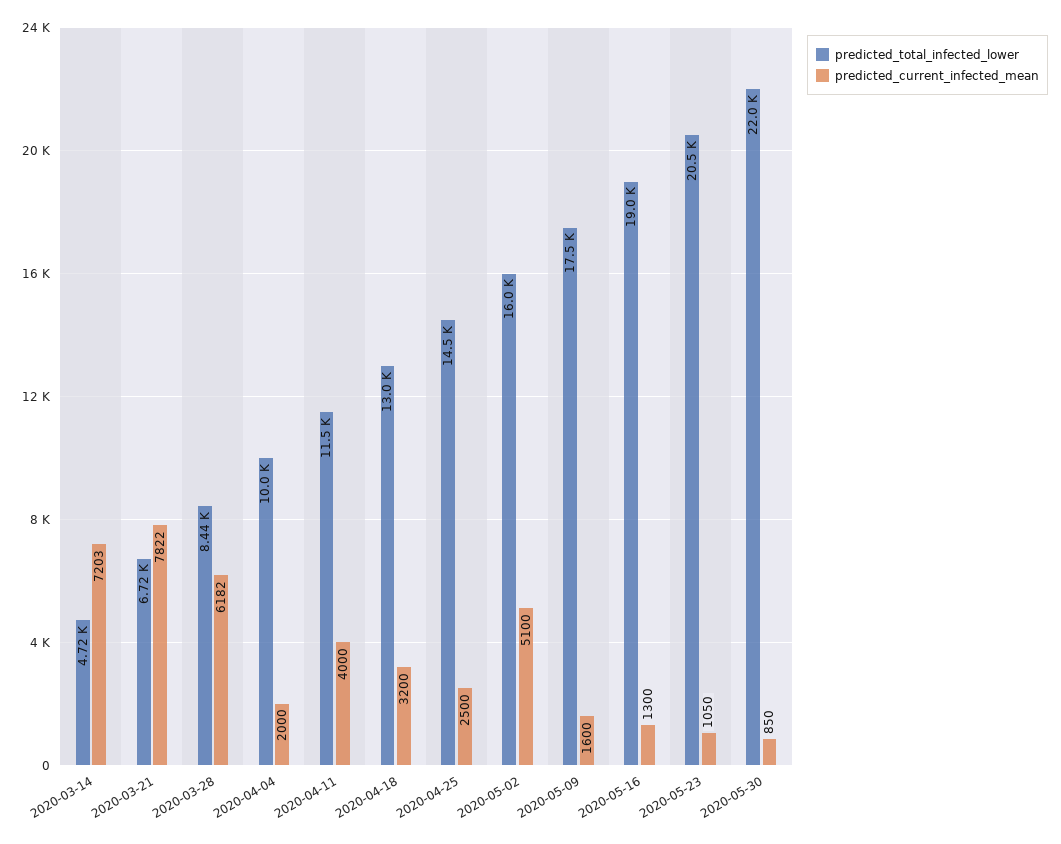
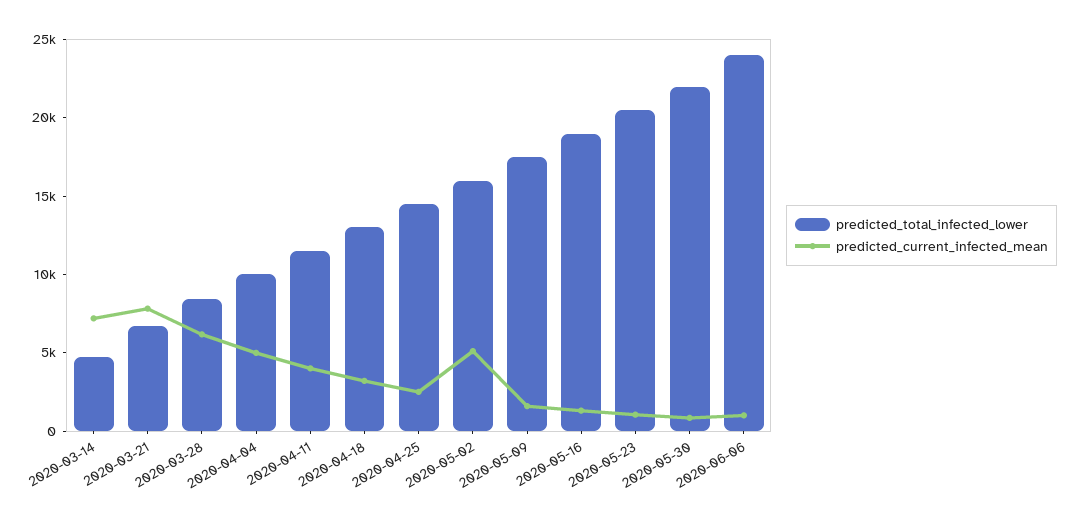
predicted_current_infected_mean, 2020-04-04: 2000 -> 5000
predicted_total_infected_lower, 2020-06-06: none -> 24000
predicted_current_infected_mean, 2020-06-06: none -> 1000

